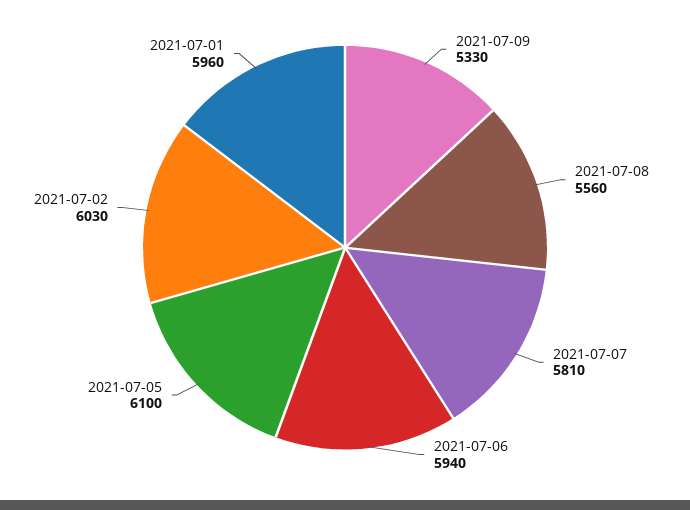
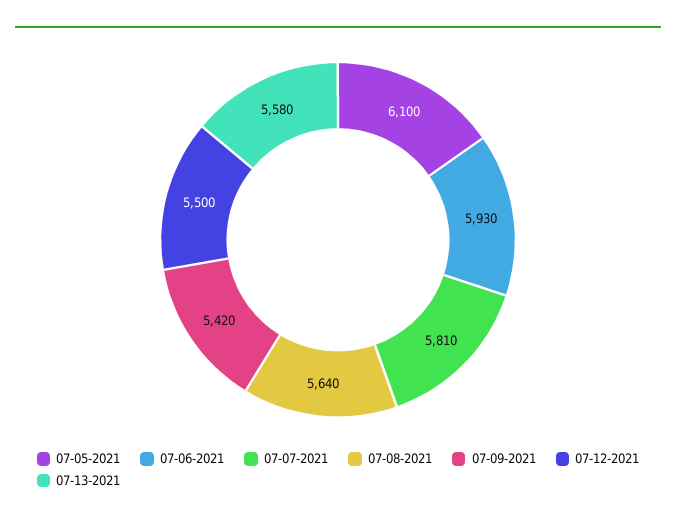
2021-07-09: 5330 -> 5420
2021-07-08: 5560 -> 5640
2021-07-06: 5940 -> 5930
2021-07-02: 6030 -> none
2021-07-01: 5960 -> none
07-12-2021: none -> 5500
07-13-2021: none -> 5580

